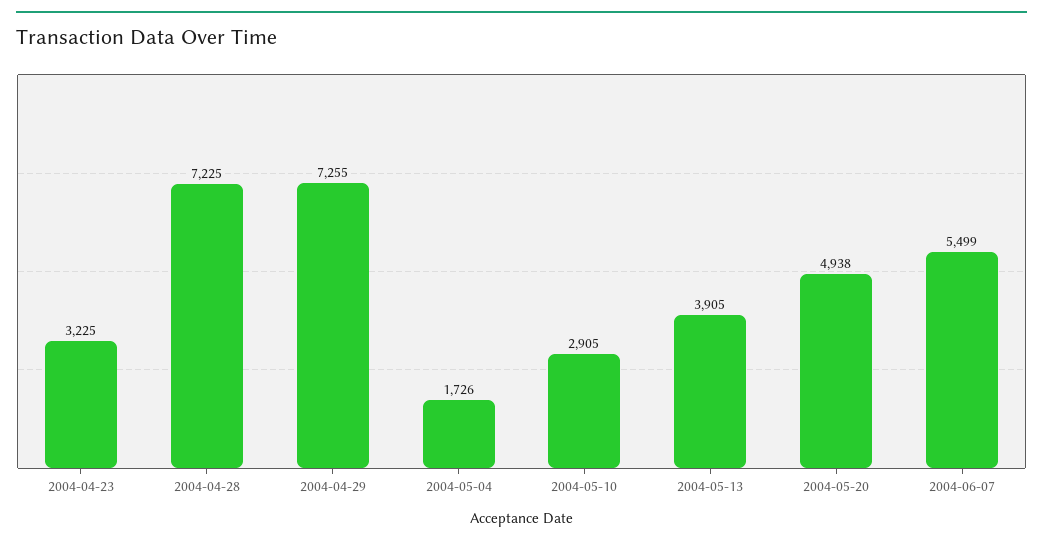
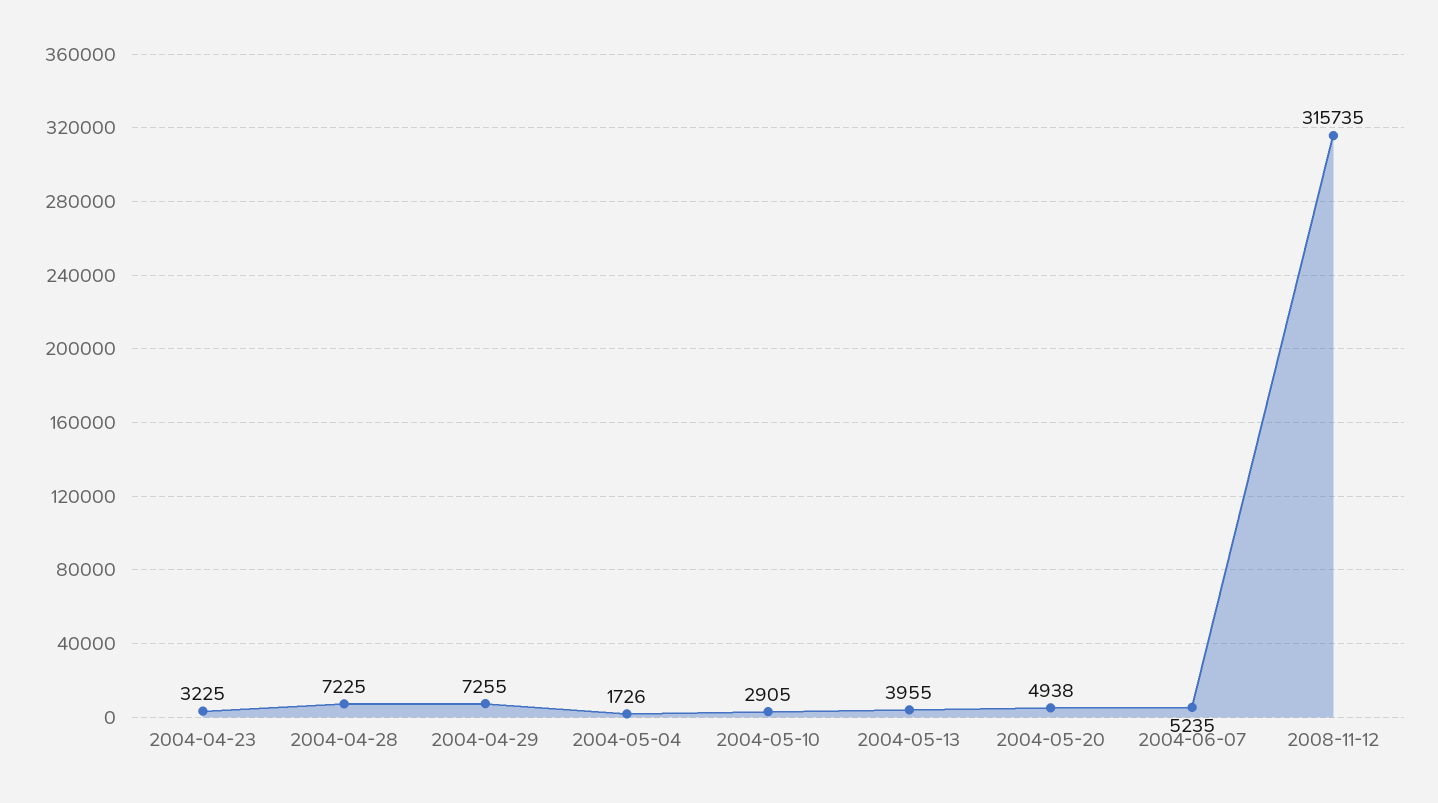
2004-05-13: 3905 -> 3955
2004-06-07: 5499 -> 5235
2008-11-12: none -> 315735

